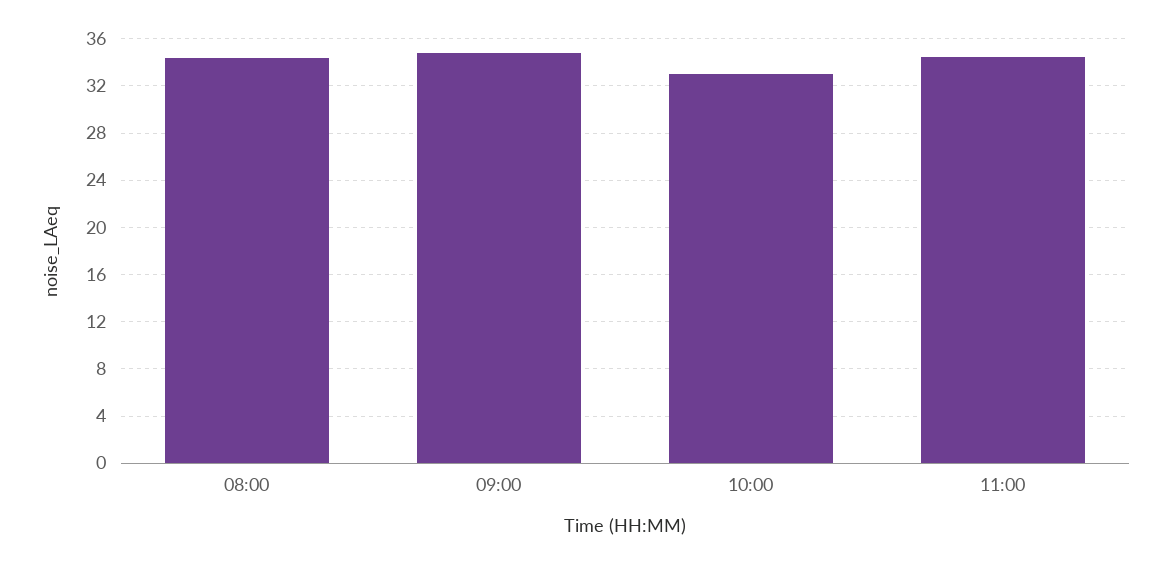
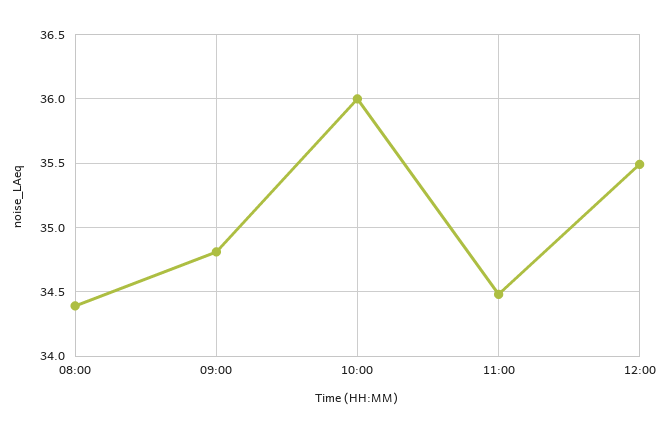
10:00: 33 -> 36
12:00: none -> 35.5

